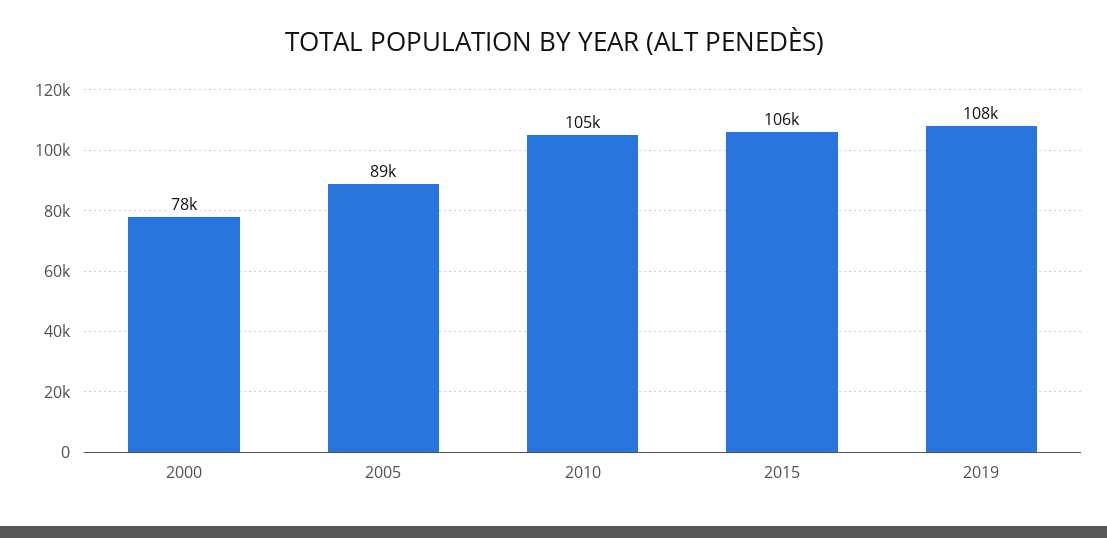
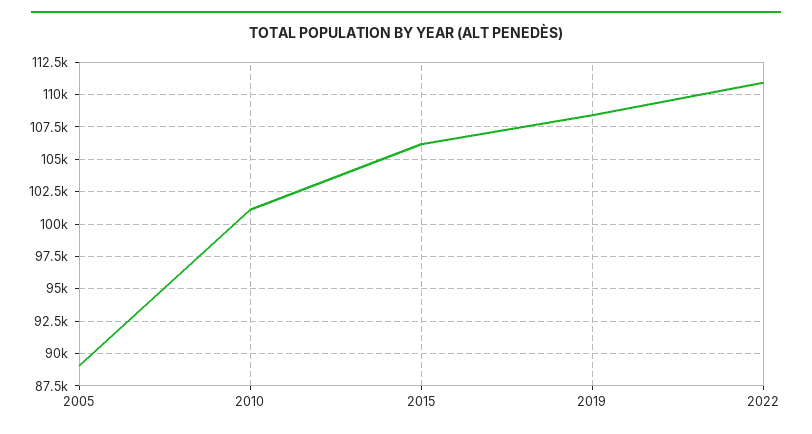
2000: 78000 -> none
2010: 105000 -> 101000
2022: none -> 111000

